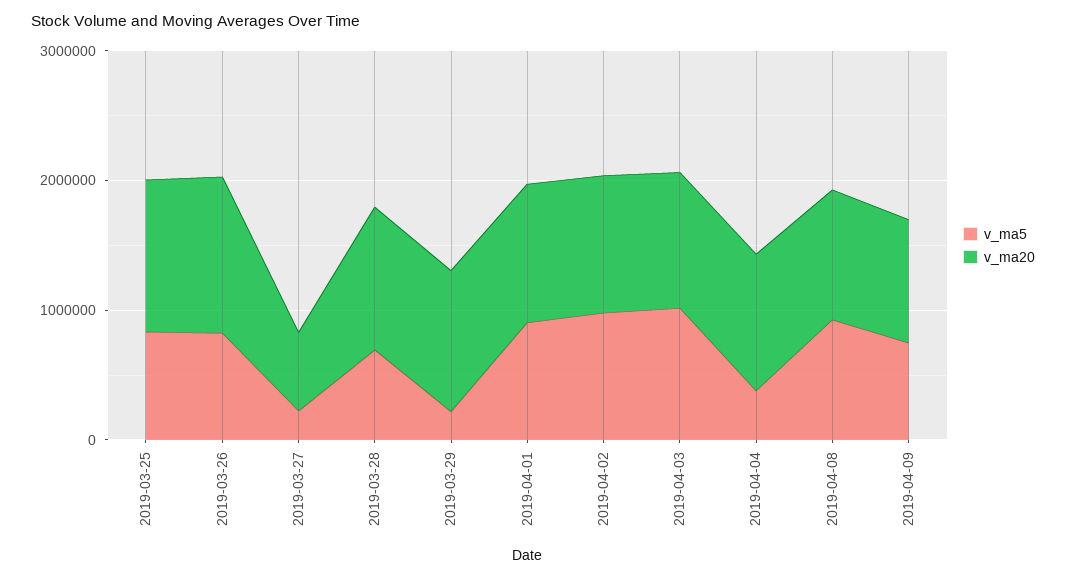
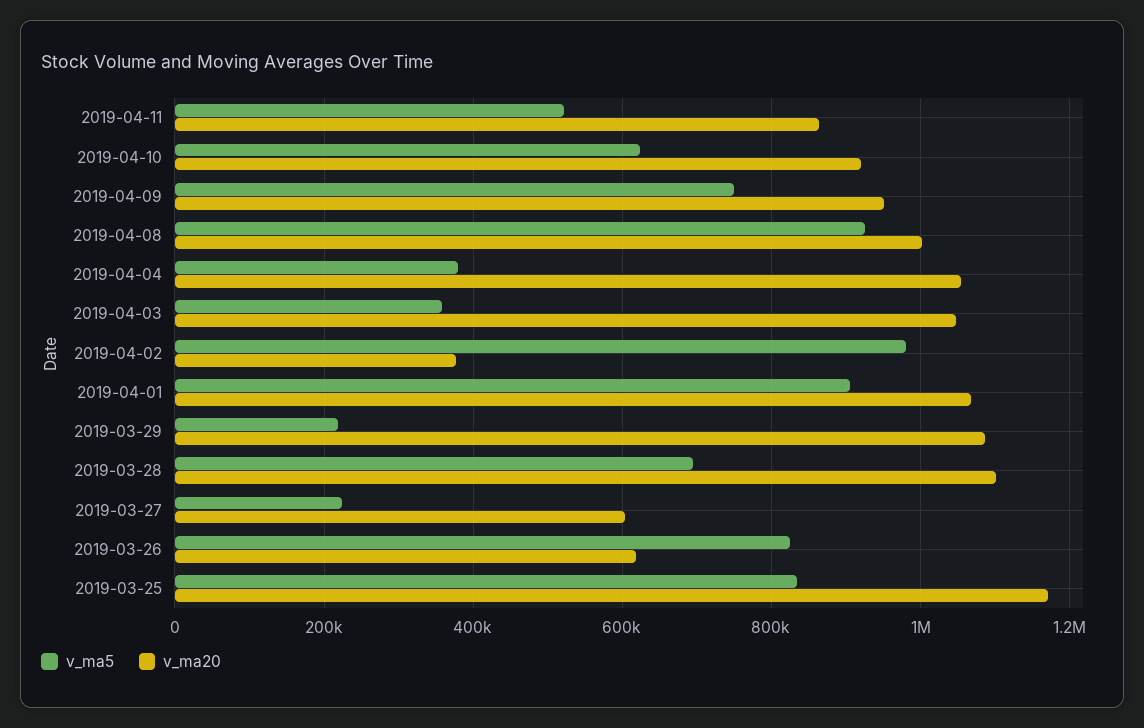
v_ma20, 2019-03-26: 1200000 -> 620000
v_ma20, 2019-04-02: 1000000 -> 380000
v_ma5, 2019-04-03: 1000000 -> 360000
v_ma5, 2019-04-11: none -> 520000
v_ma20, 2019-04-11: none -> 860000
v_ma5, 2019-04-10: none -> 620000
v_ma20, 2019-04-10: none -> 920000

